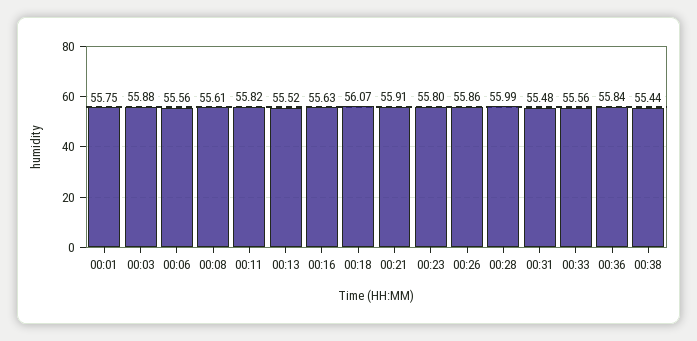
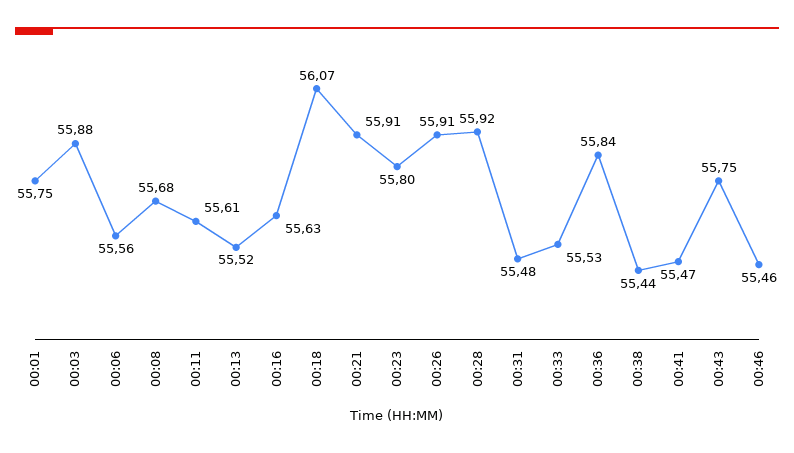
00:08: 55.61 -> 55.68
00:11: 55.82 -> 55.61
00:26: 55.86 -> 55.91
00:28: 55.99 -> 55.92
00:33: 55.56 -> 55.53
00:41: none -> 55.47
00:43: none -> 55.75
00:46: none -> 55.46

